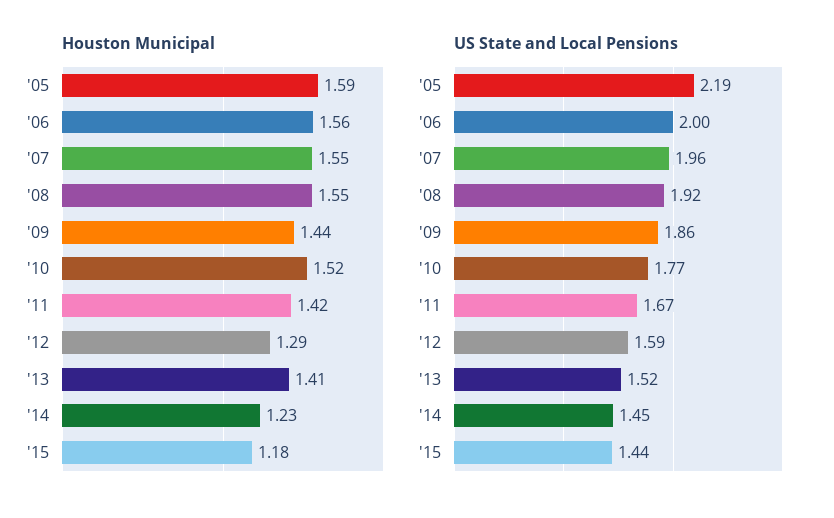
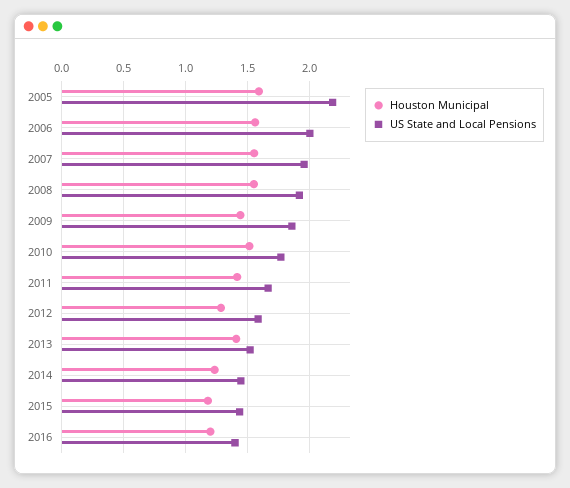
Houston Municipal, 2016: none -> 1.2
US State and Local Pensions, 2016: none -> 1.4

